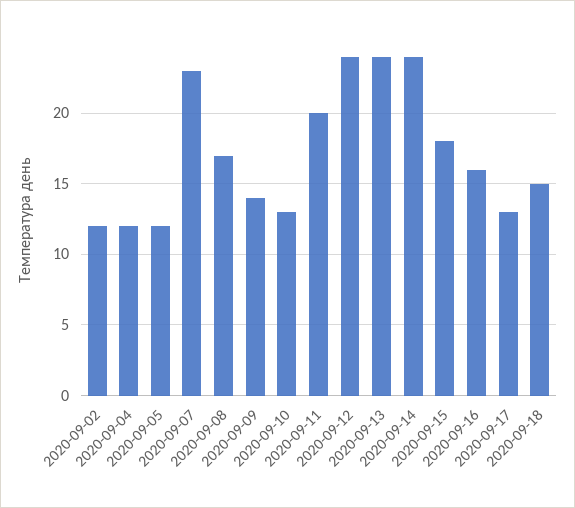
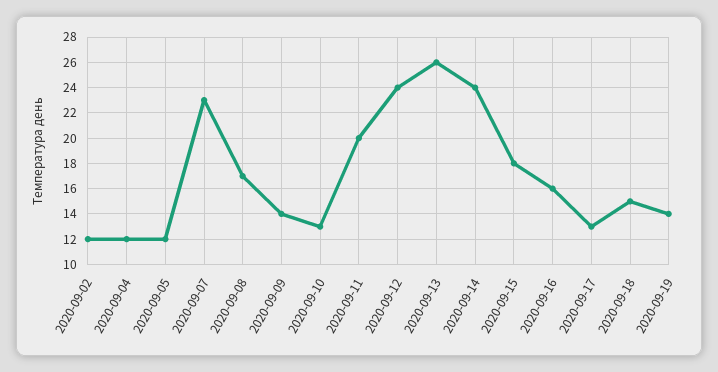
2020-09-13: 24 -> 26
2020-09-19: none -> 14

